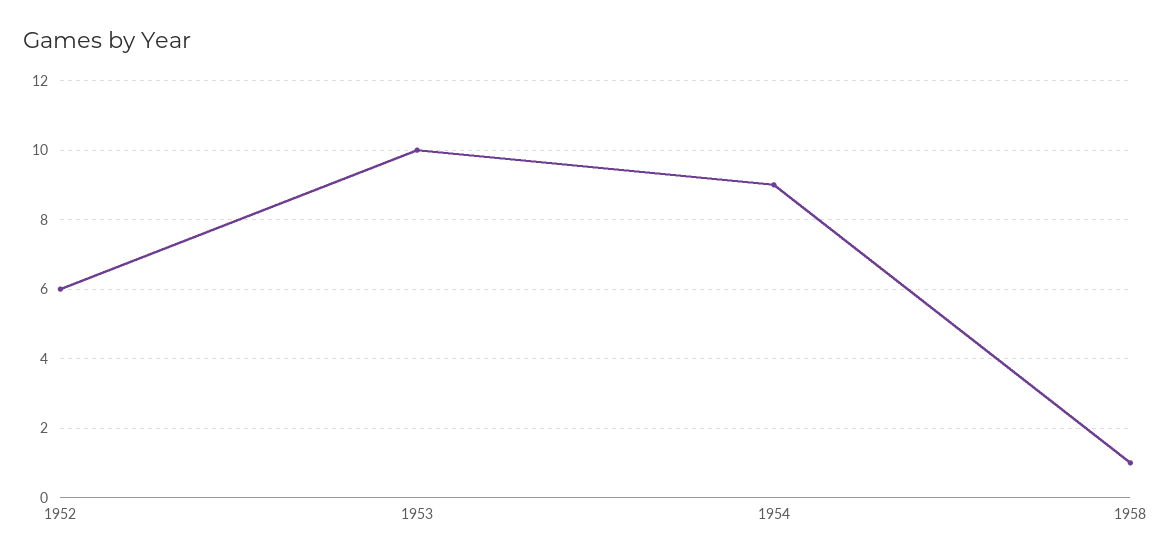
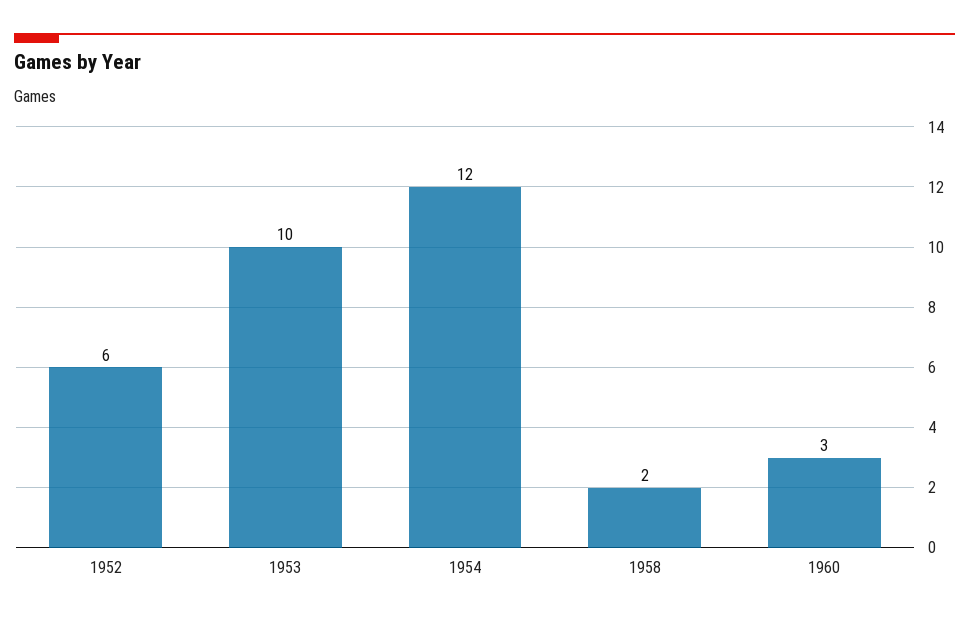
1954: 9 -> 12
1958: 1 -> 2
1960: none -> 3

